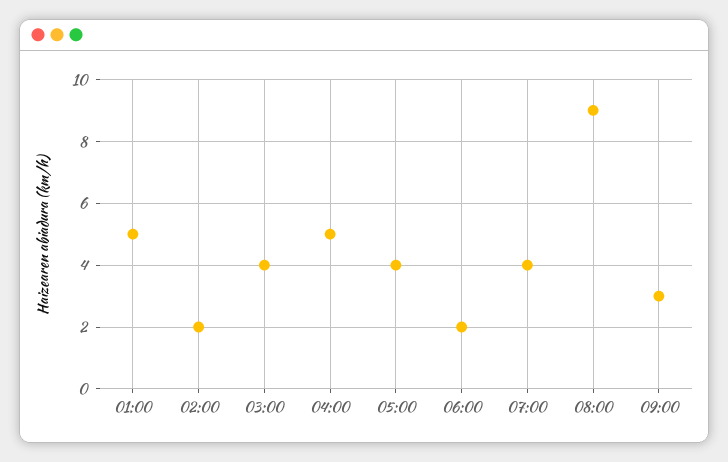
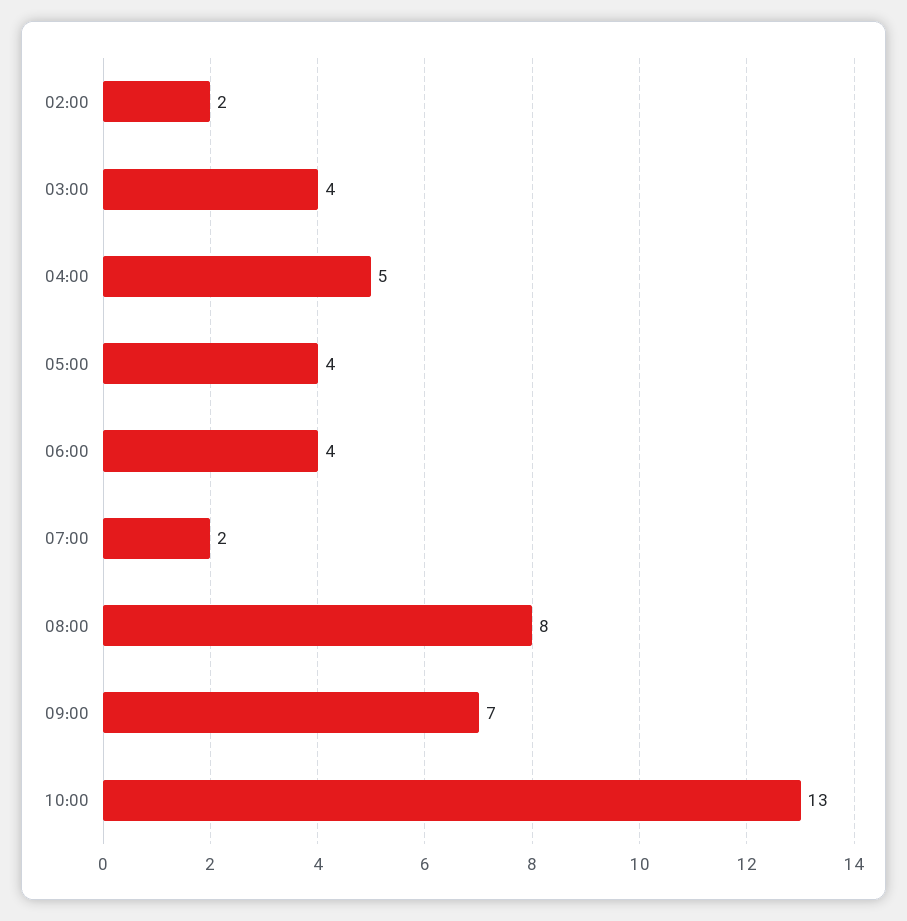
01:00: 5 -> none
06:00: 2 -> 4
07:00: 4 -> 2
08:00: 9 -> 8
09:00: 3 -> 7
10:00: none -> 13

